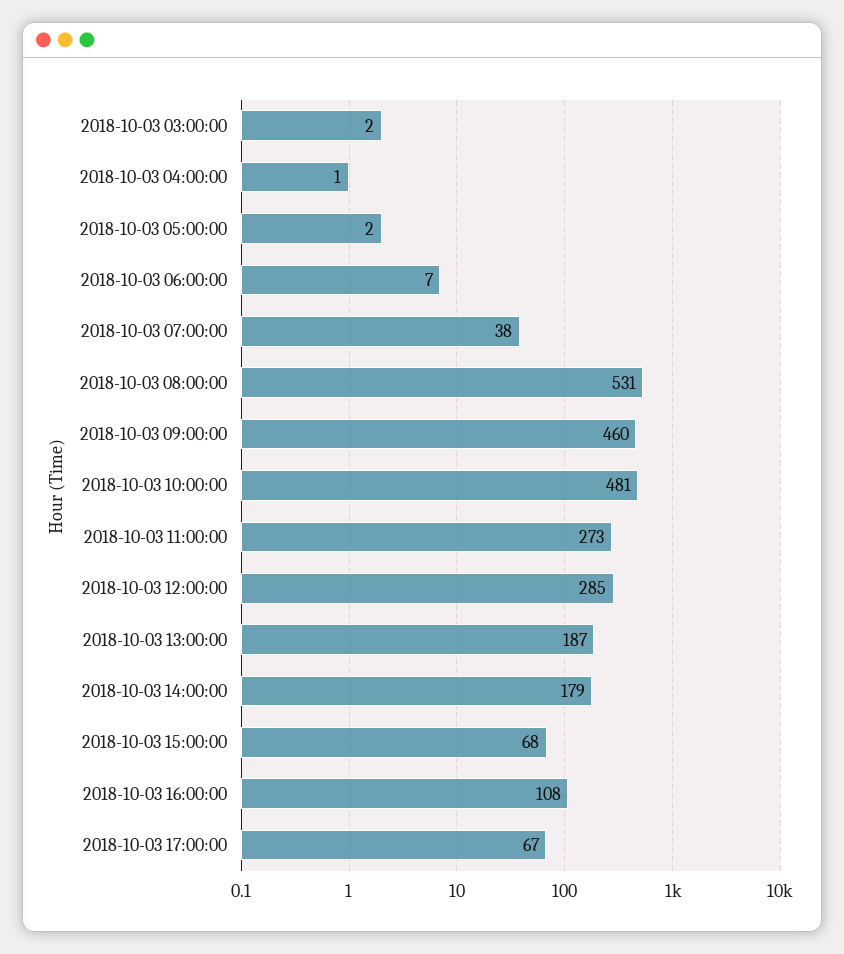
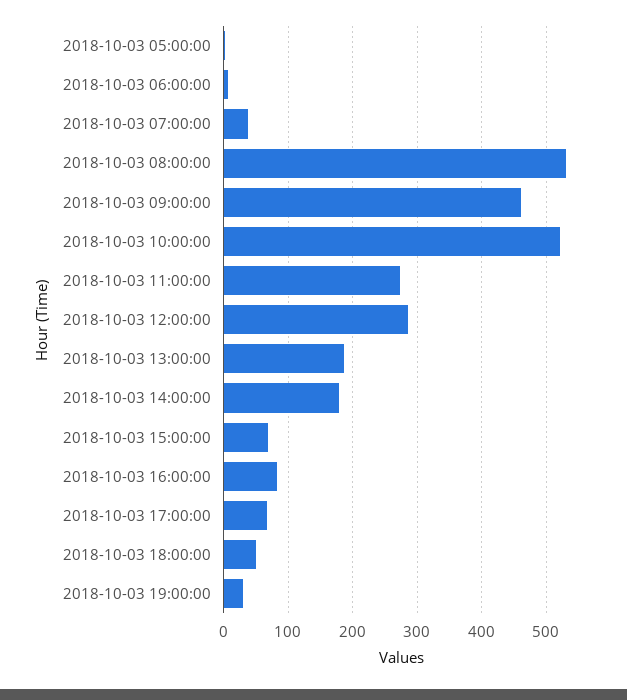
2018-10-03 03:00:00: 2 -> none
2018-10-03 04:00:00: 1 -> none
2018-10-03 10:00:00: 481 -> 520
2018-10-03 16:00:00: 108 -> 80
2018-10-03 18:00:00: none -> 50
2018-10-03 19:00:00: none -> 30

